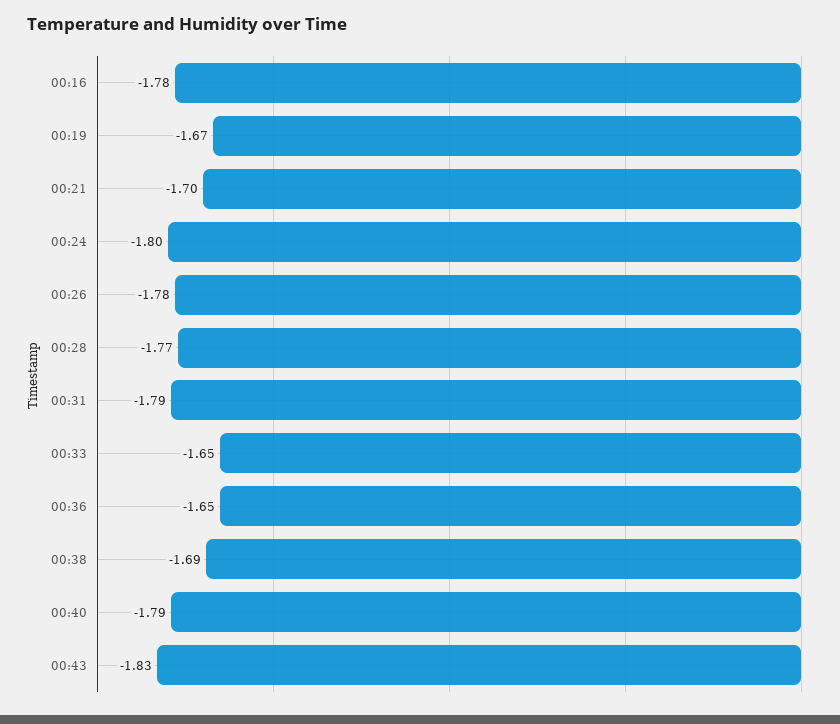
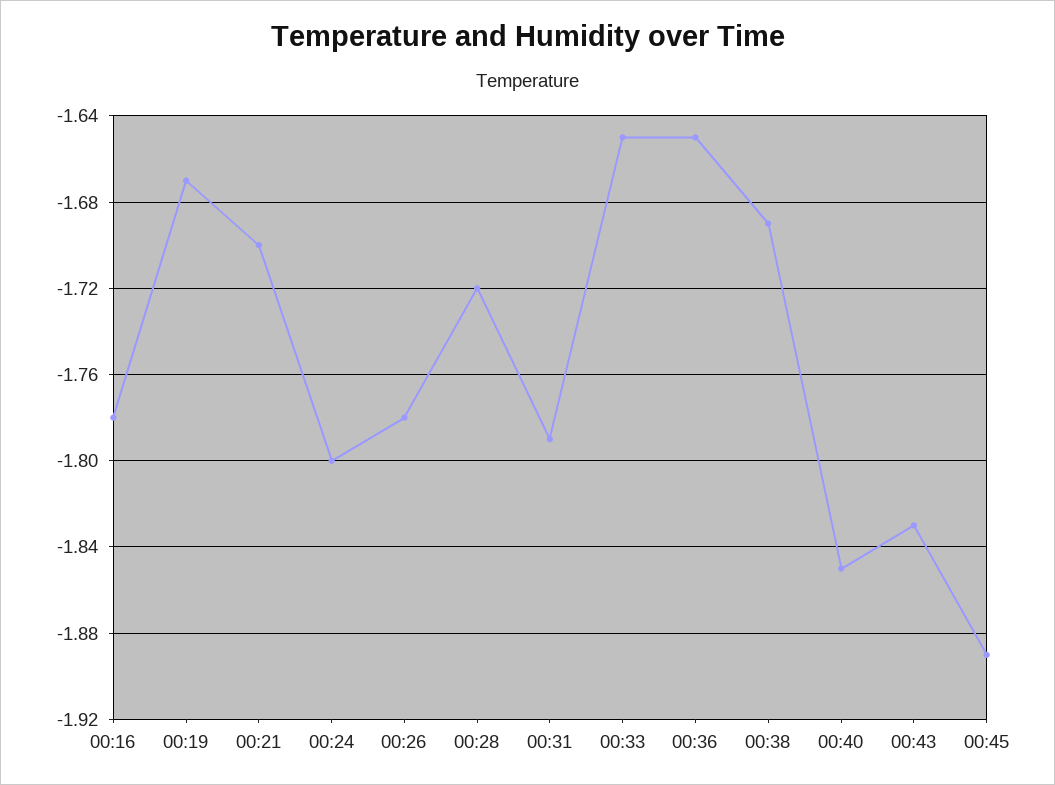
00:28: -1.77 -> -1.72
00:40: -1.79 -> -1.85
00:45: none -> -1.89

